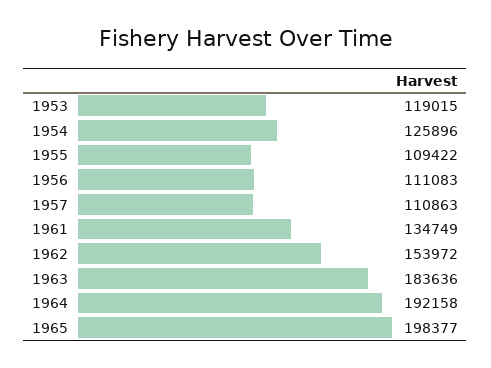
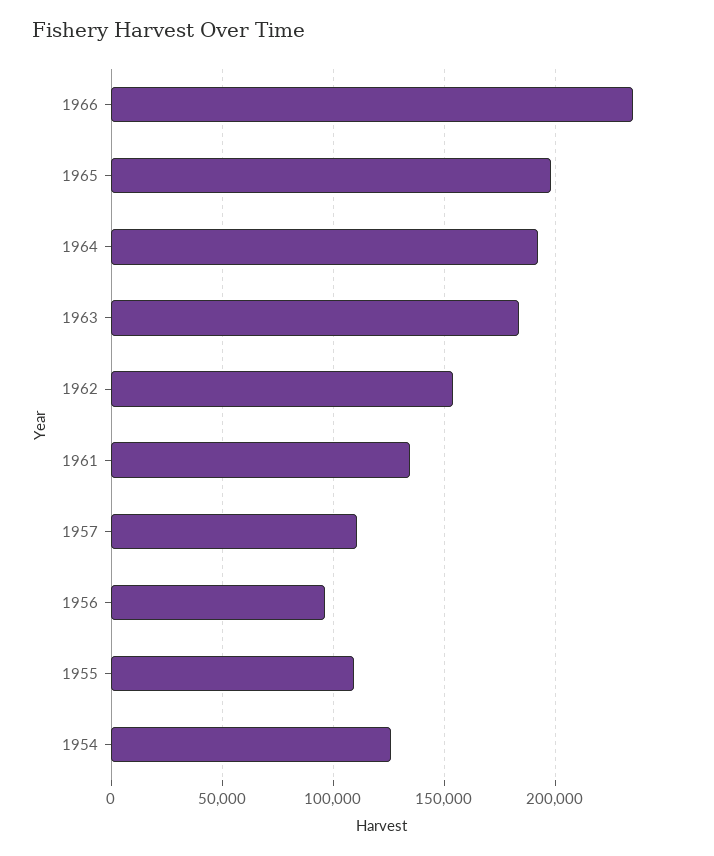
1953: 119015 -> none
1956: 111083 -> 95000
1966: none -> 235000

